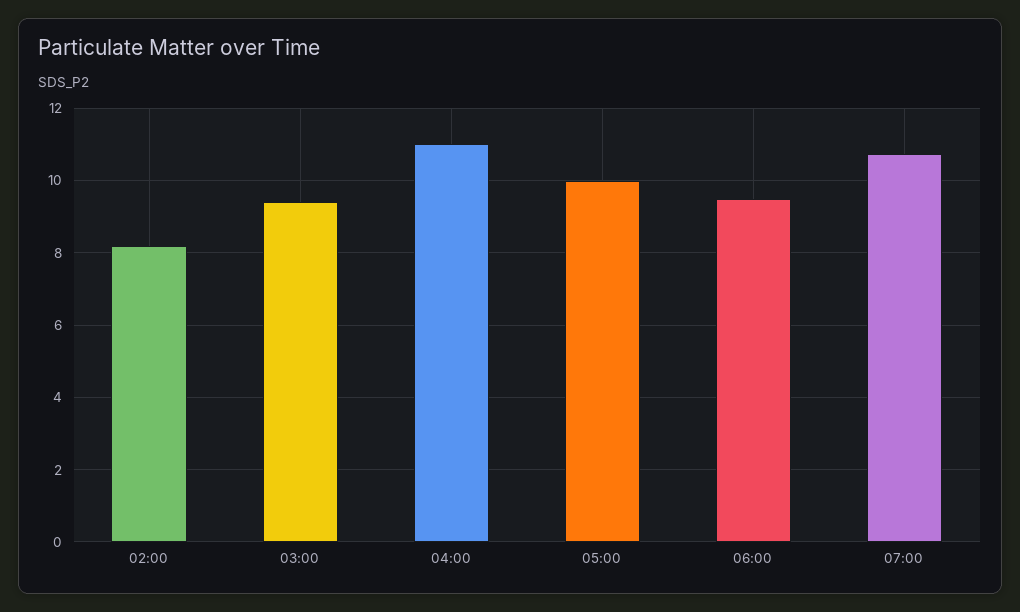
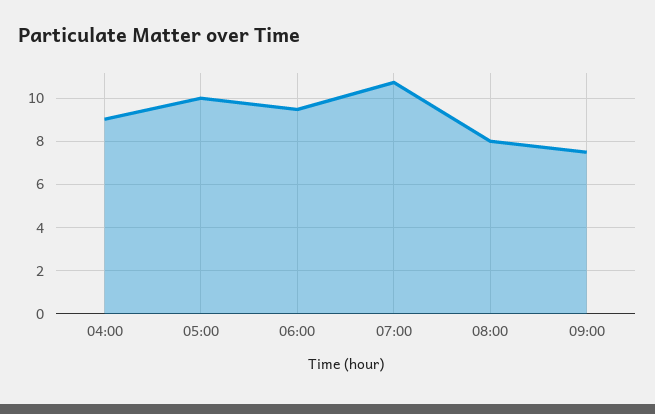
02:00: 8.2 -> none
03:00: 9.4 -> none
04:00: 11 -> 9
08:00: none -> 8
09:00: none -> 7.5

